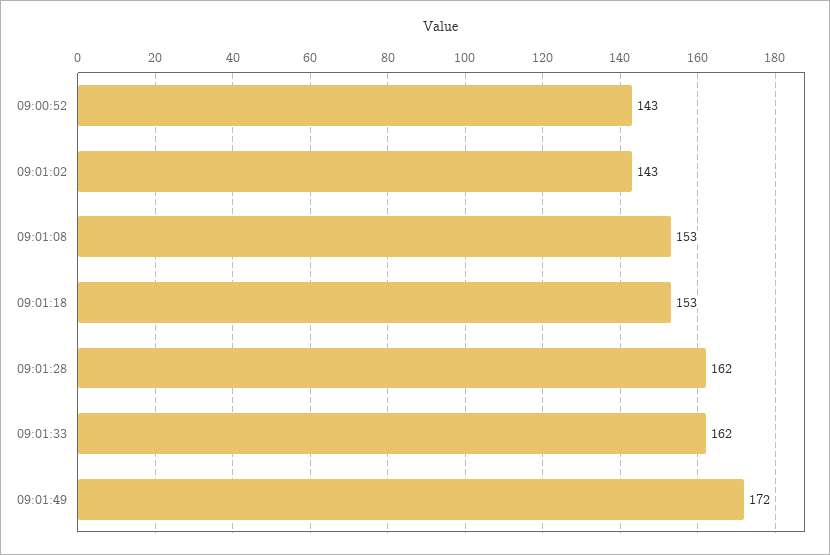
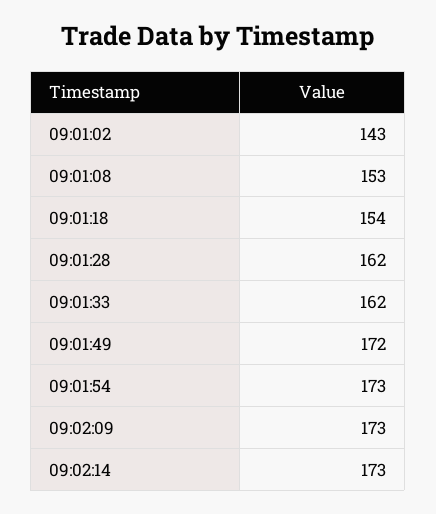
09:00:52: 143 -> none
09:01:18: 153 -> 154
09:01:54: none -> 173
09:02:09: none -> 173
09:02:14: none -> 173

